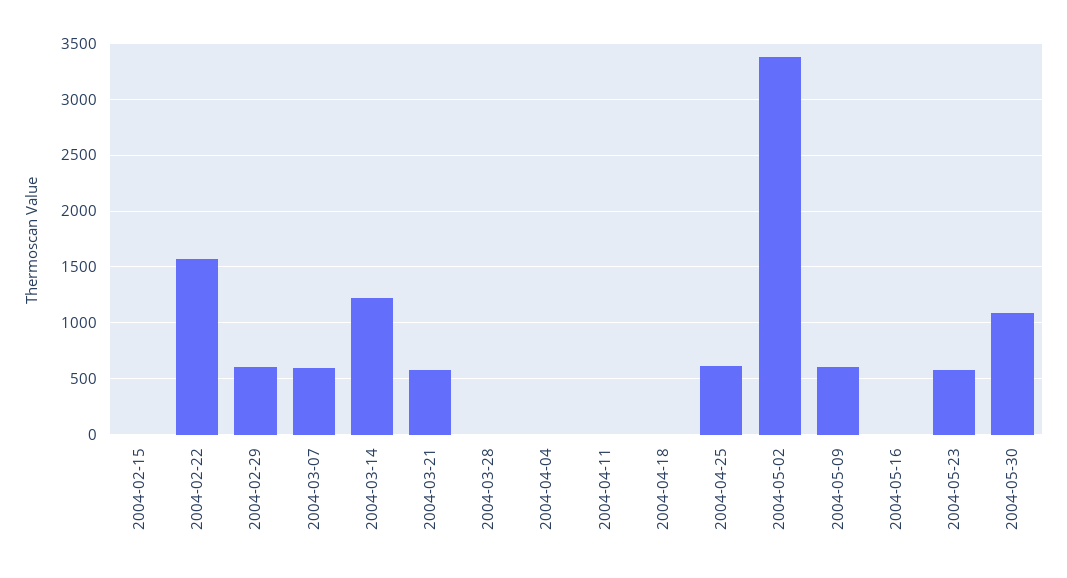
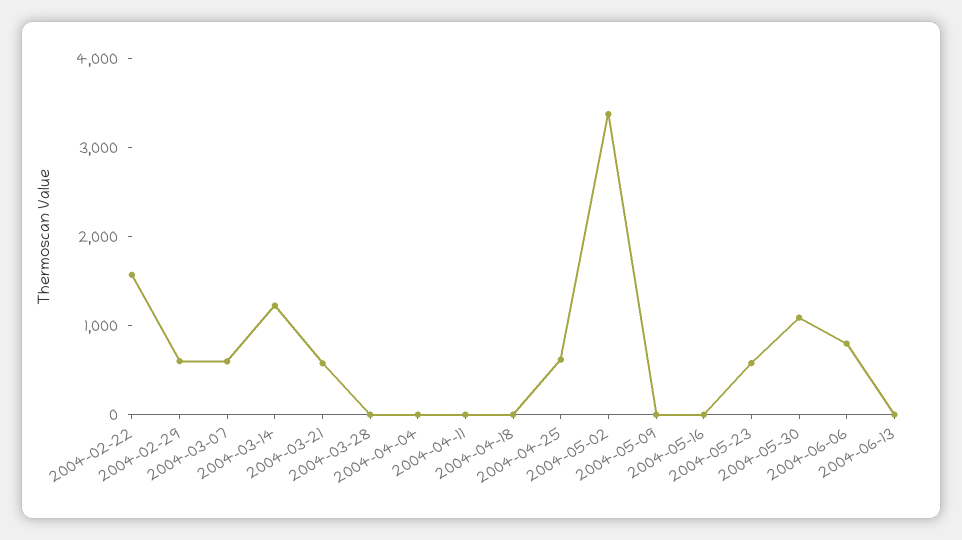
2004-02-15: 0 -> none
2004-05-09: 600 -> 0
2004-06-06: none -> 800
2004-06-13: none -> 0

